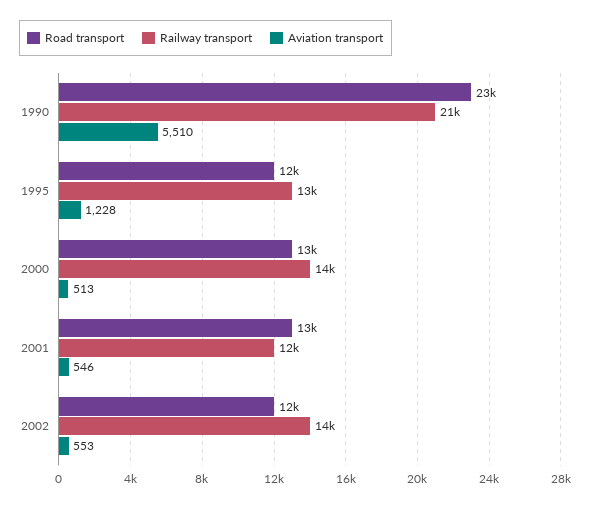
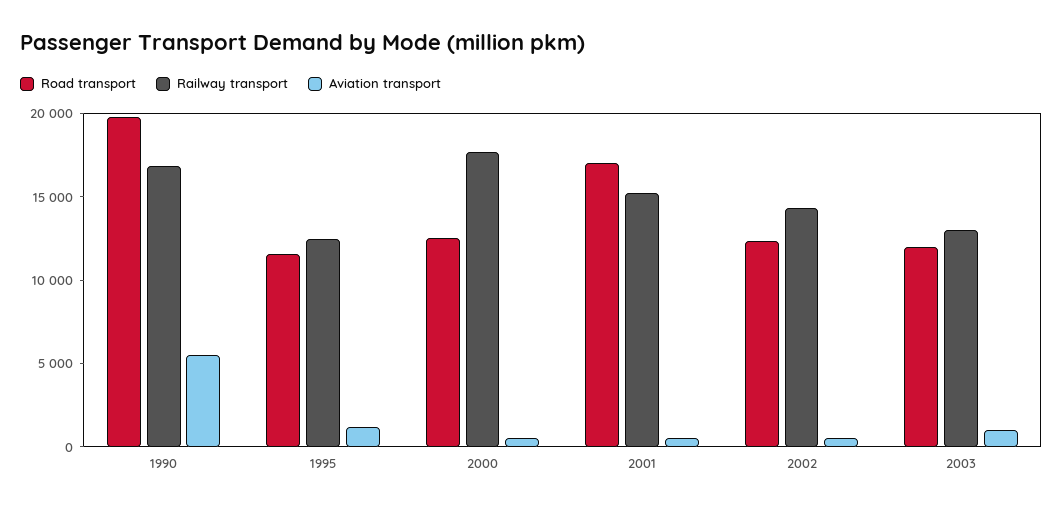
Road transport, 1990: 23000 -> 20000
Railway transport, 1990: 21000 -> 17000
Railway transport, 2000: 14000 -> 18000
Road transport, 2001: 13000 -> 17000
Railway transport, 2001: 12000 -> 15000
Road transport, 2003: none -> 12000
Railway transport, 2003: none -> 13000
Aviation transport, 2003: none -> 1000

